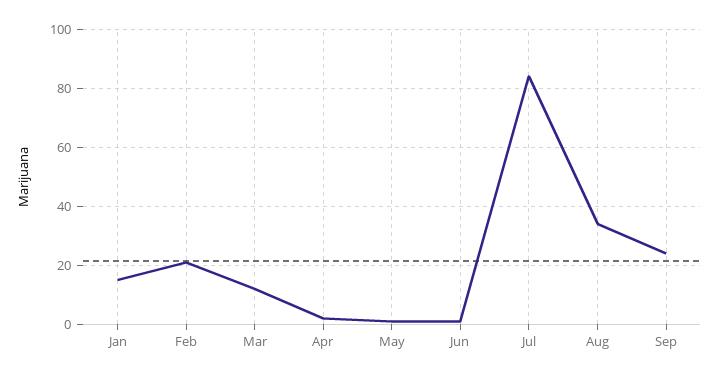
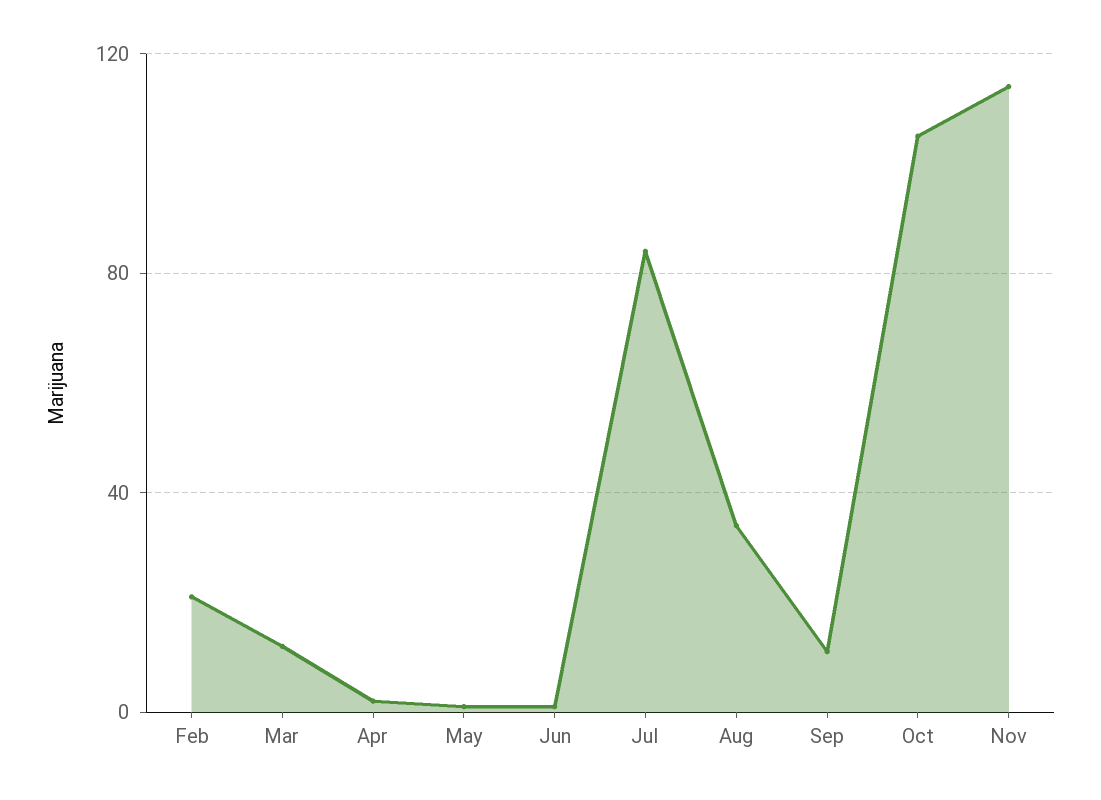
Jan: 15 -> none
Sep: 25 -> 10
Oct: none -> 105
Nov: none -> 115

